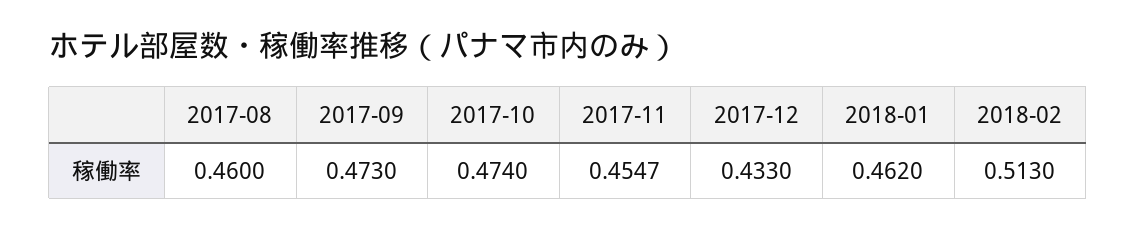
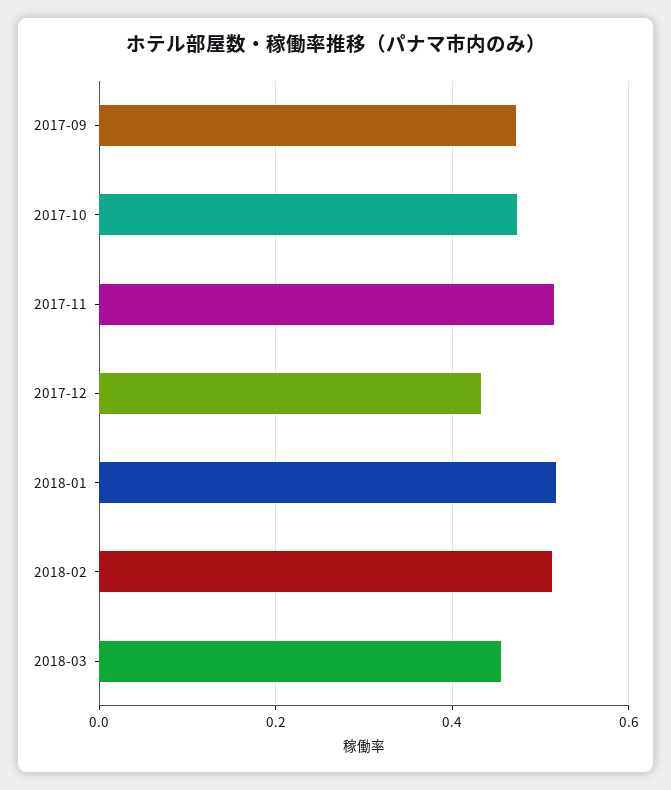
2017-08: 0.46 -> none
2017-11: 0.4547 -> 0.52
2018-01: 0.462 -> 0.52
2018-03: none -> 0.46

